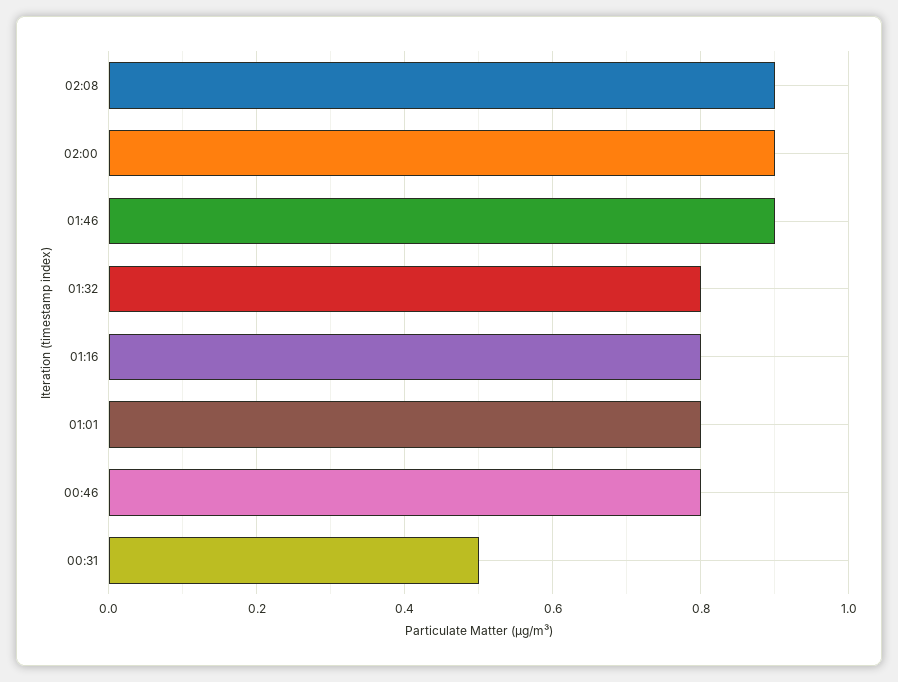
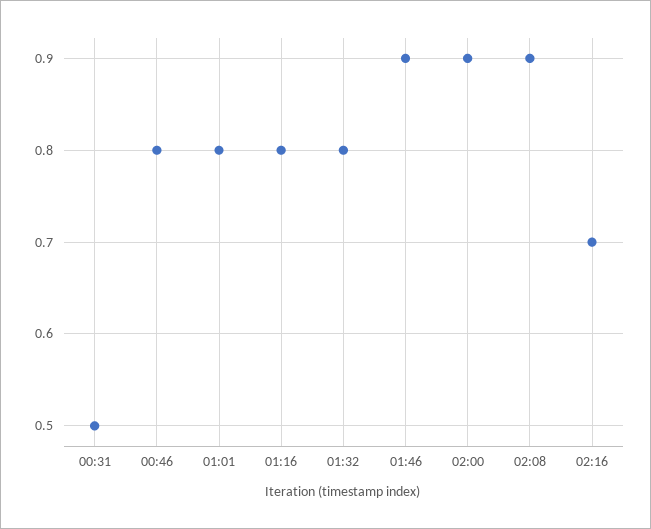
02:16: none -> 0.7

